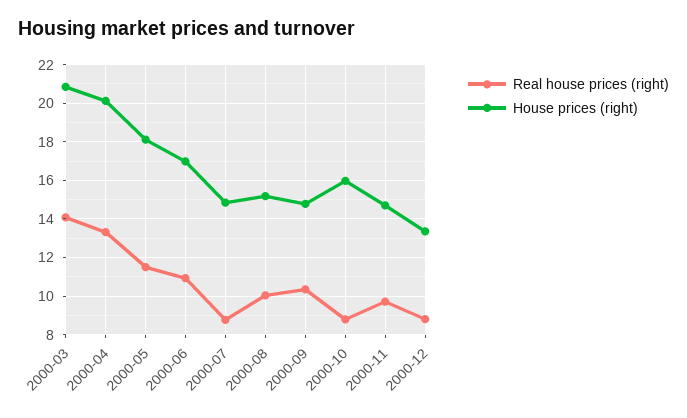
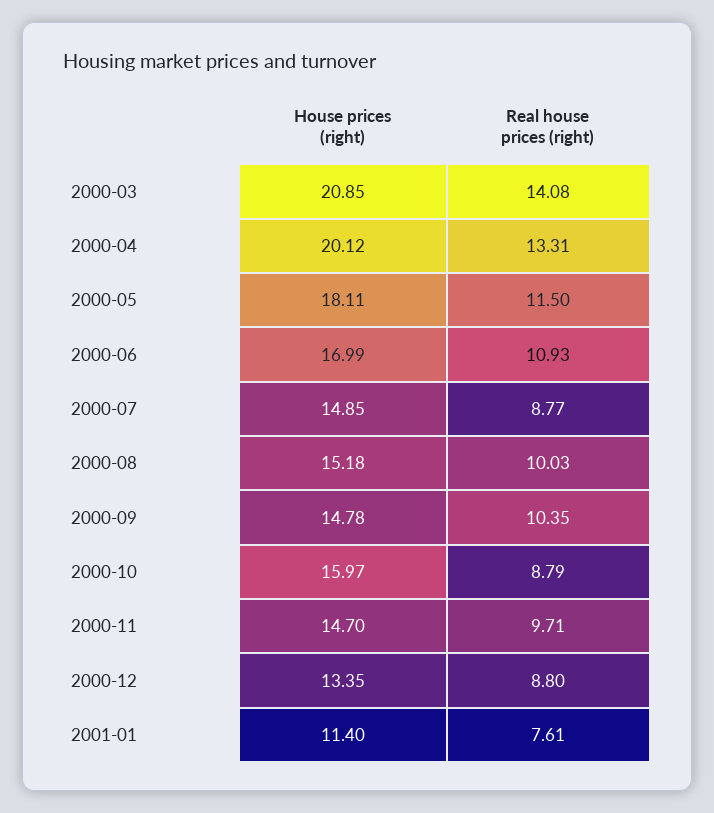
House prices (right), 2001-01: none -> 11.4
Real house prices (right), 2001-01: none -> 7.61

